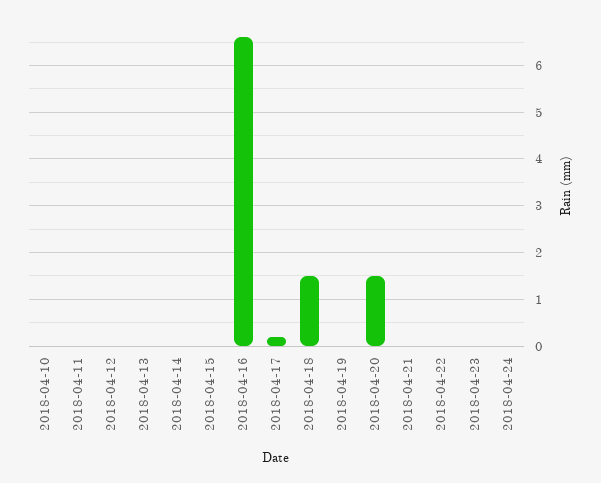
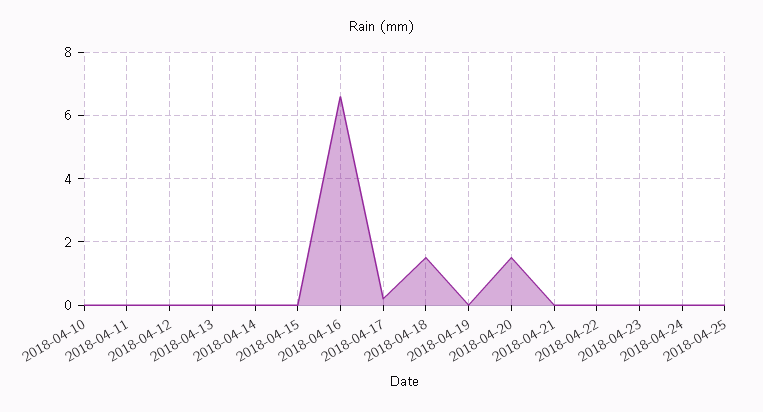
2018-04-25: none -> 0

